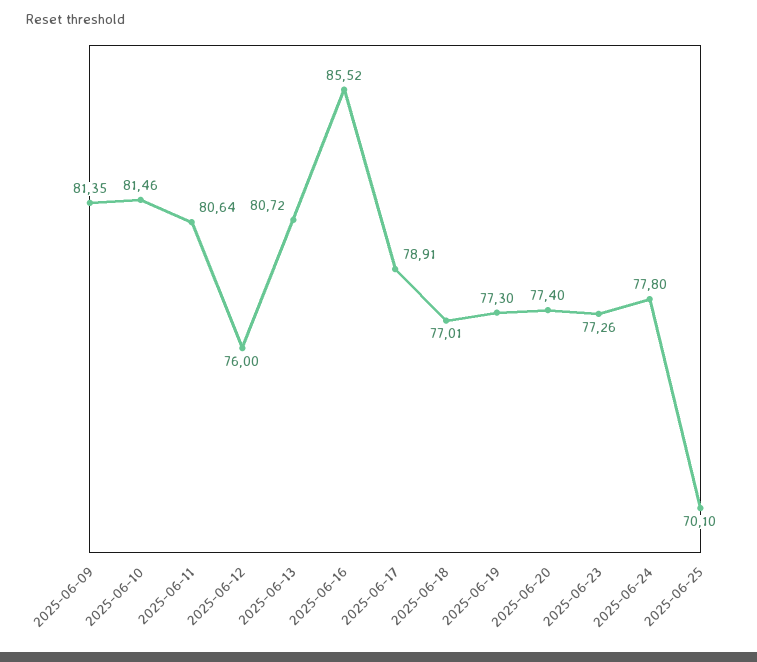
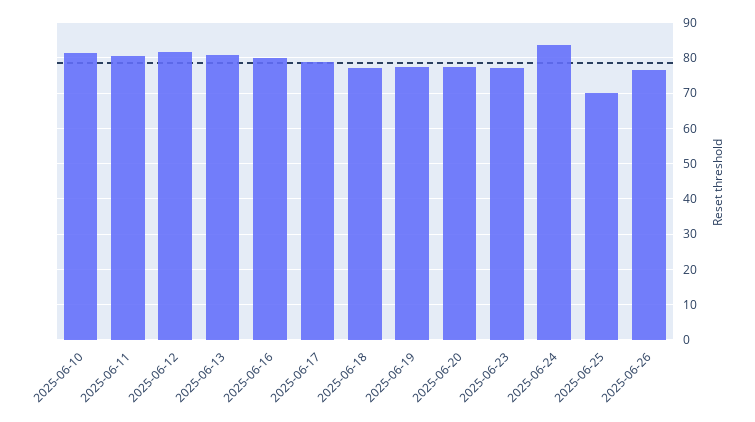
2025-06-09: 81.35 -> none
2025-06-12: 76 -> 82
2025-06-16: 85.52 -> 80
2025-06-24: 77.8 -> 84
2025-06-26: none -> 76

